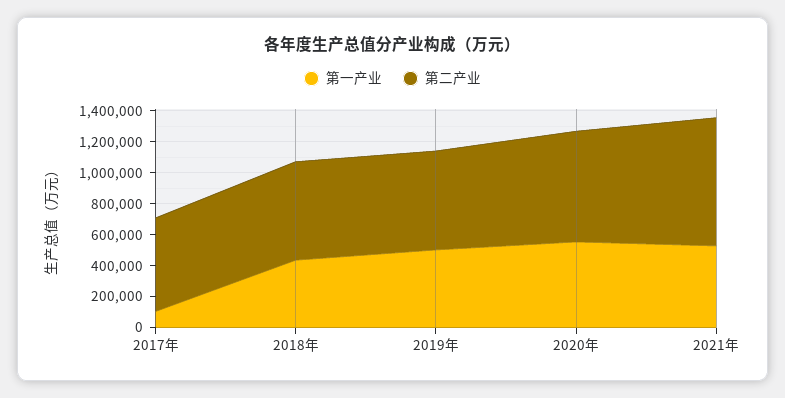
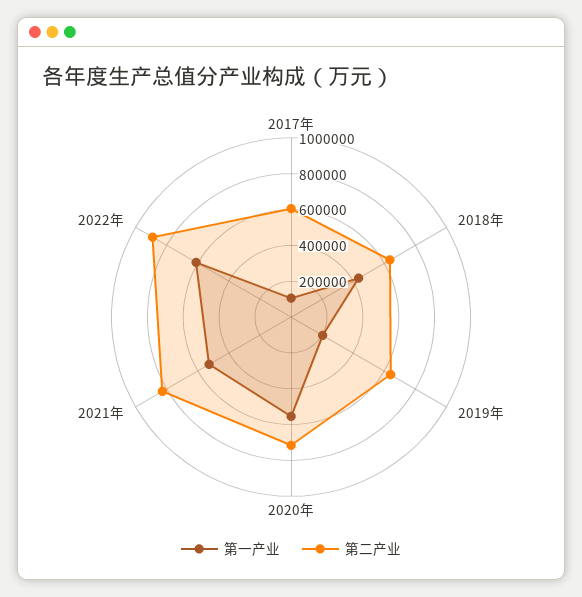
第一产业, 2019年: 500000 -> 200000
第一产业, 2022年: none -> 600000
第二产业, 2022年: none -> 900000

